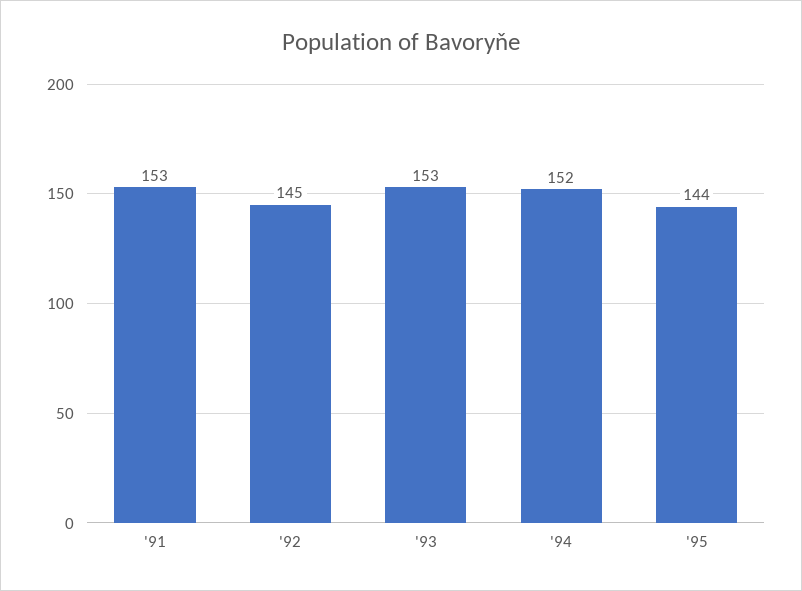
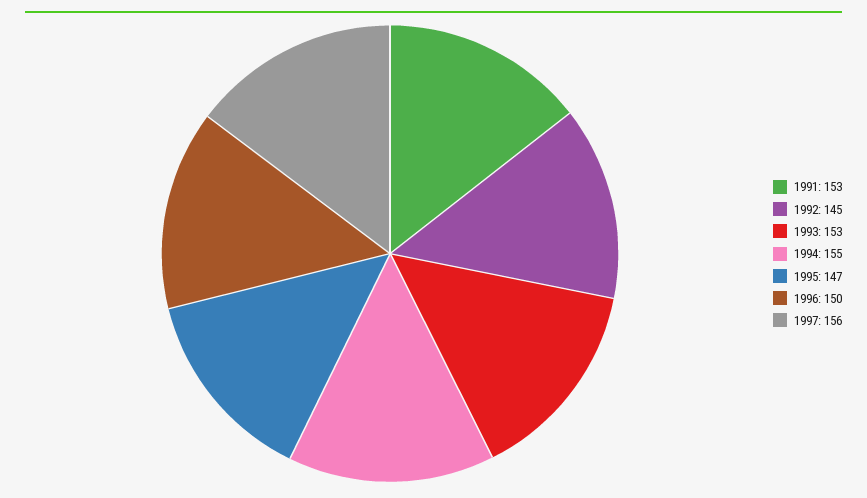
'94: 152 -> 155
'95: 144 -> 147
1996: none -> 150
1997: none -> 156

